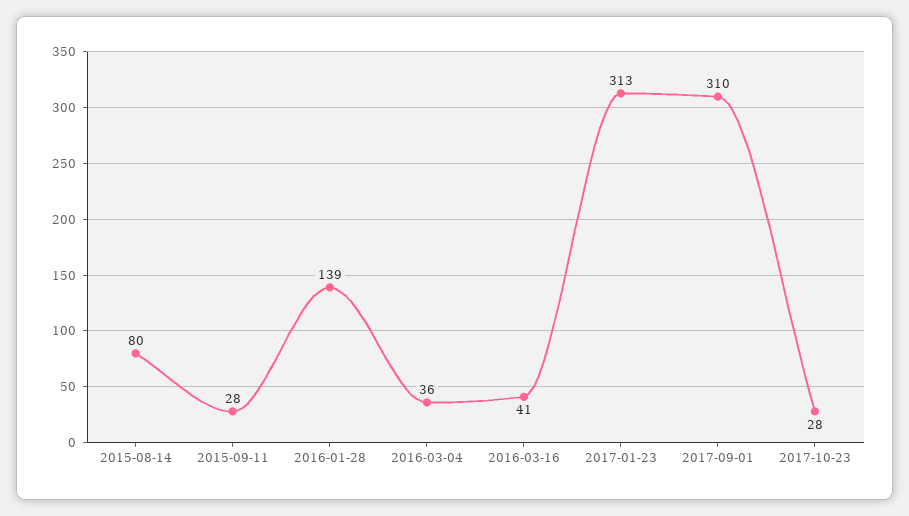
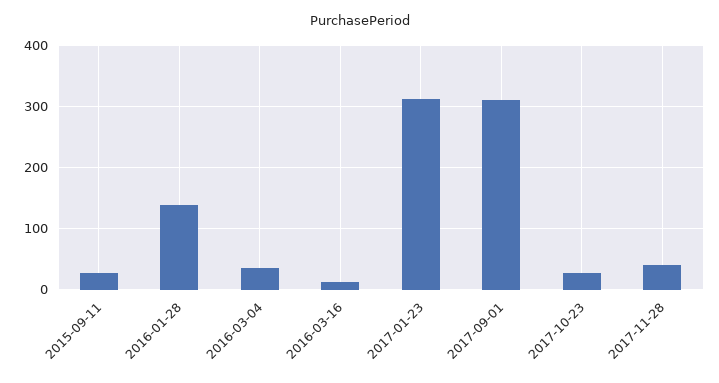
2015-08-14: 80 -> none
2016-03-16: 41 -> 10
2017-11-28: none -> 40

